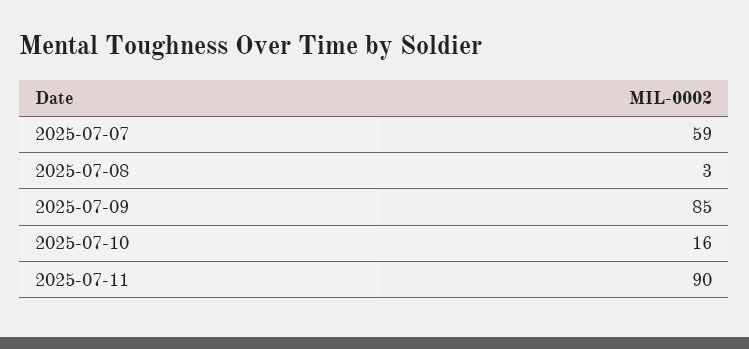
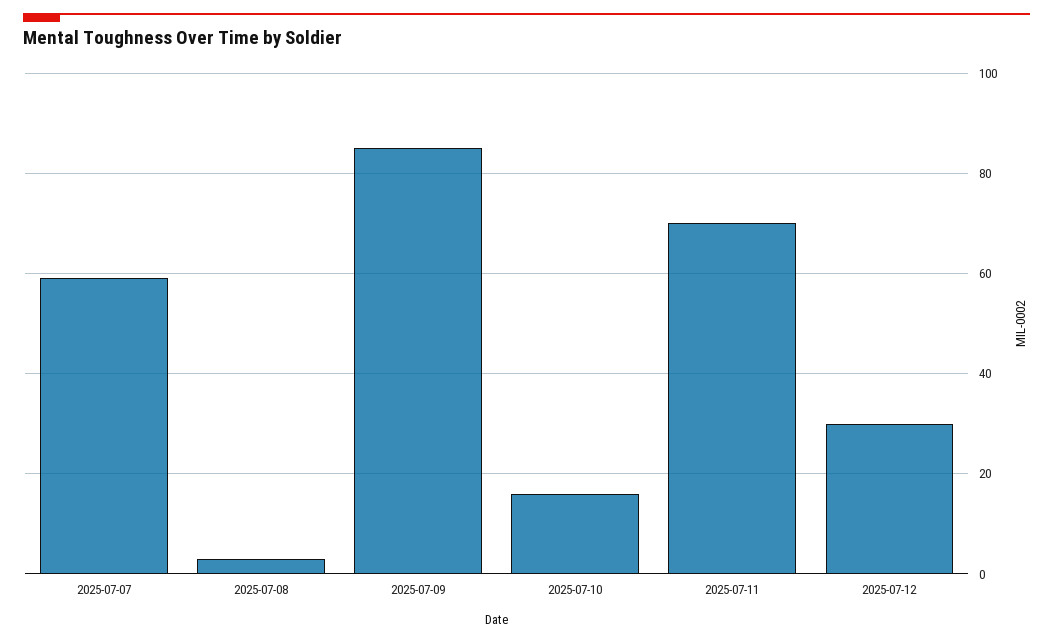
2025-07-11: 90 -> 70
2025-07-12: none -> 30

